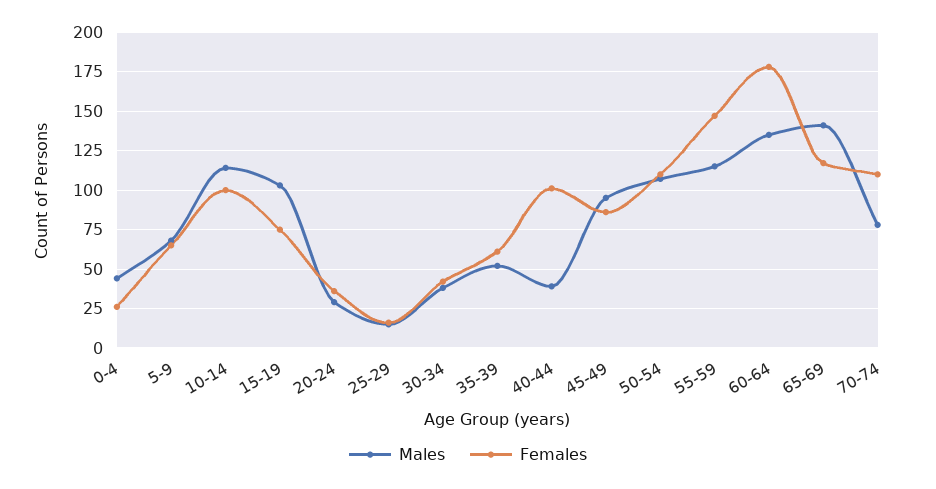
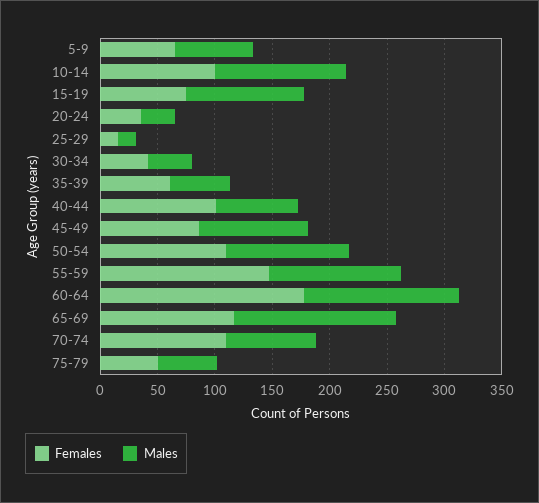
Males, 0-4: 45 -> none
Females, 0-4: 25 -> none
Males, 40-44: 40 -> 70
Females, 75-79: none -> 50
Males, 75-79: none -> 50

